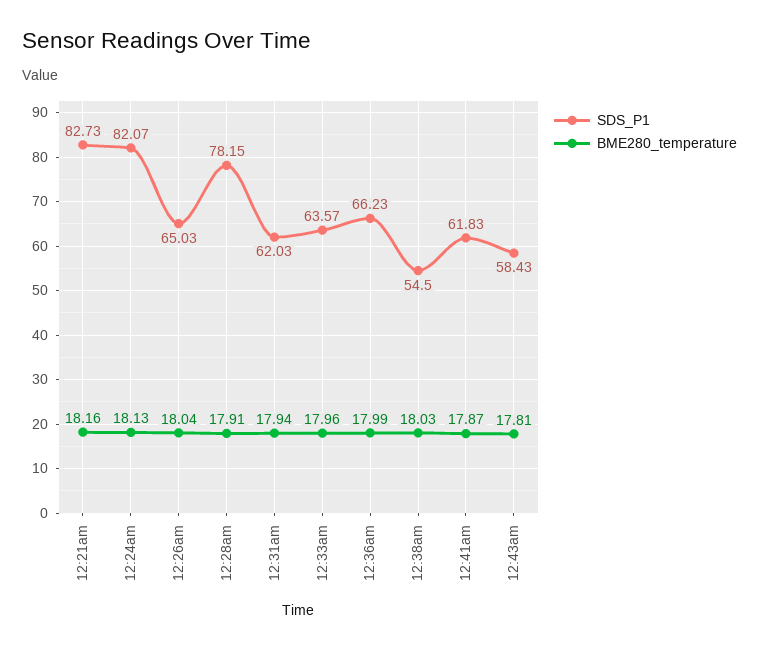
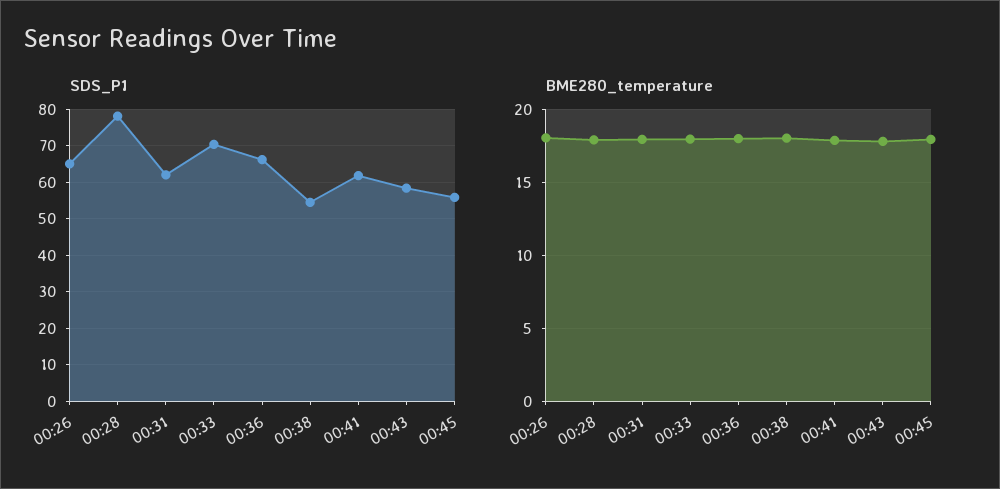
SDS_P1, 12:21am: 82.73 -> none
BME280_temperature, 12:21am: 18.16 -> none
SDS_P1, 12:24am: 82.07 -> none
BME280_temperature, 12:24am: 18.13 -> none
SDS_P1, 12:33am: 63.57 -> 70
SDS_P1, 00:45: none -> 56
BME280_temperature, 00:45: none -> 18

